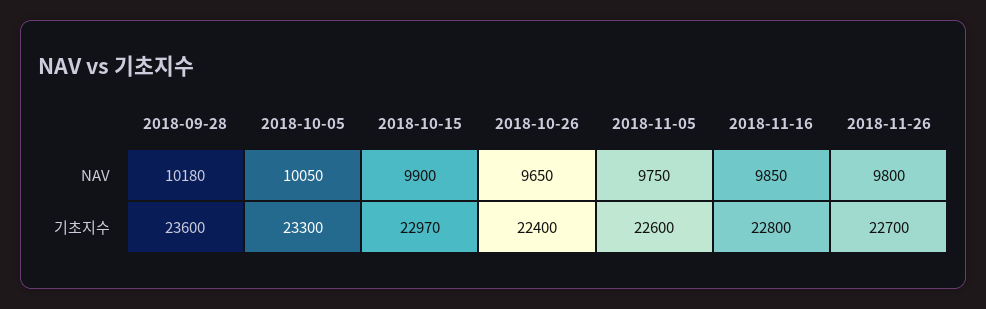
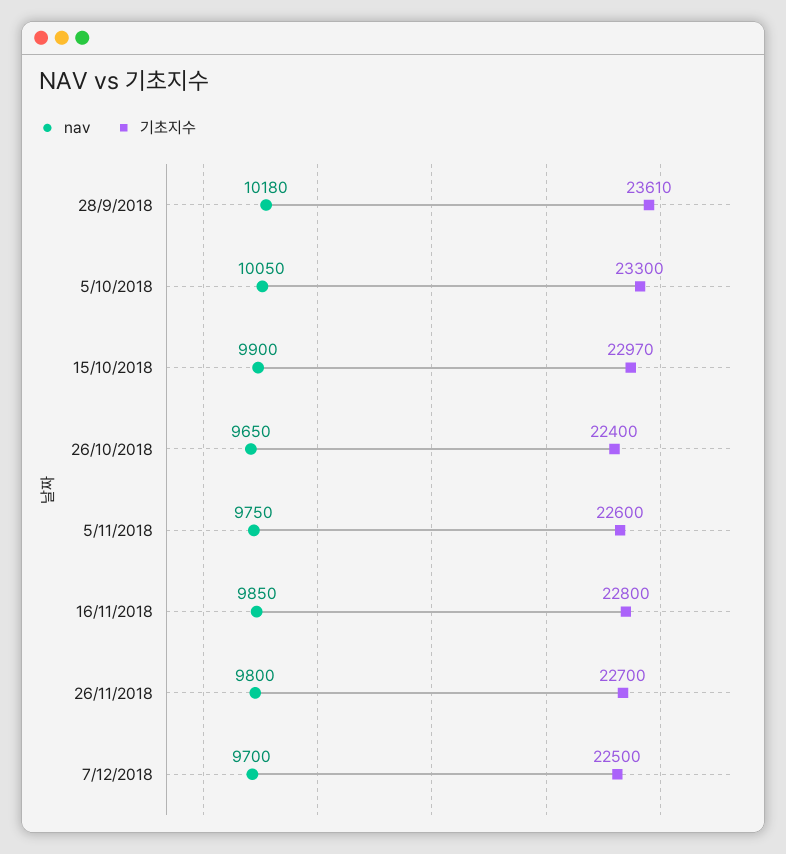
기초지수, 2018-09-28: 23600 -> 23610
NAV, 7/12/2018: none -> 9700
기초지수, 7/12/2018: none -> 22500

